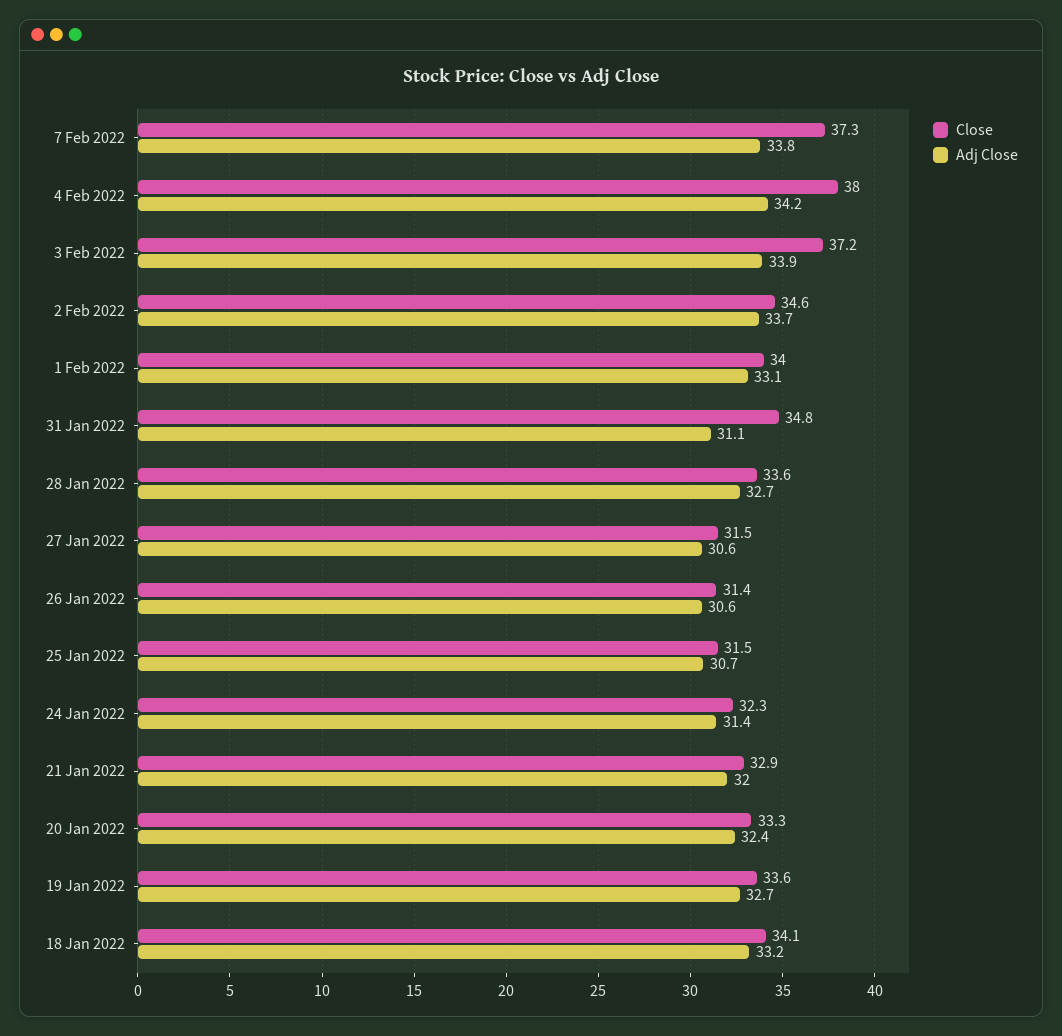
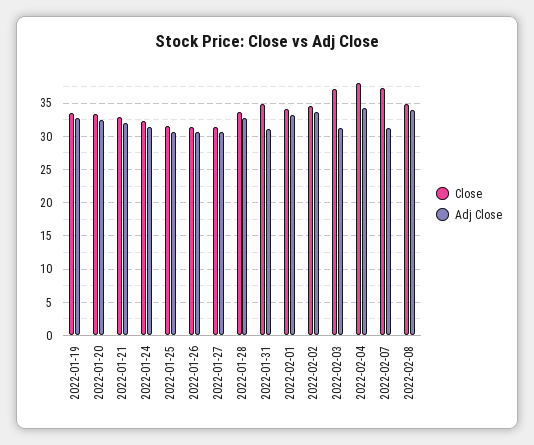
Adj Close, 7 Feb 2022: 33.8 -> 31
Adj Close, 3 Feb 2022: 33.9 -> 31
Close, 18 Jan 2022: 34.1 -> none
Adj Close, 18 Jan 2022: 33.2 -> none
Close, 2022-02-08: none -> 35
Adj Close, 2022-02-08: none -> 34

